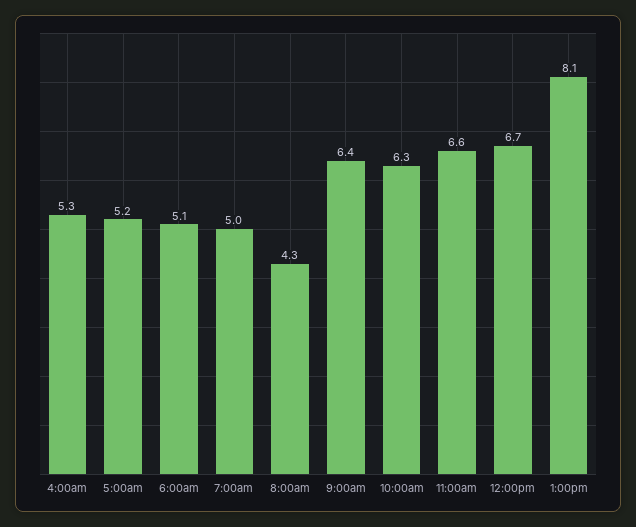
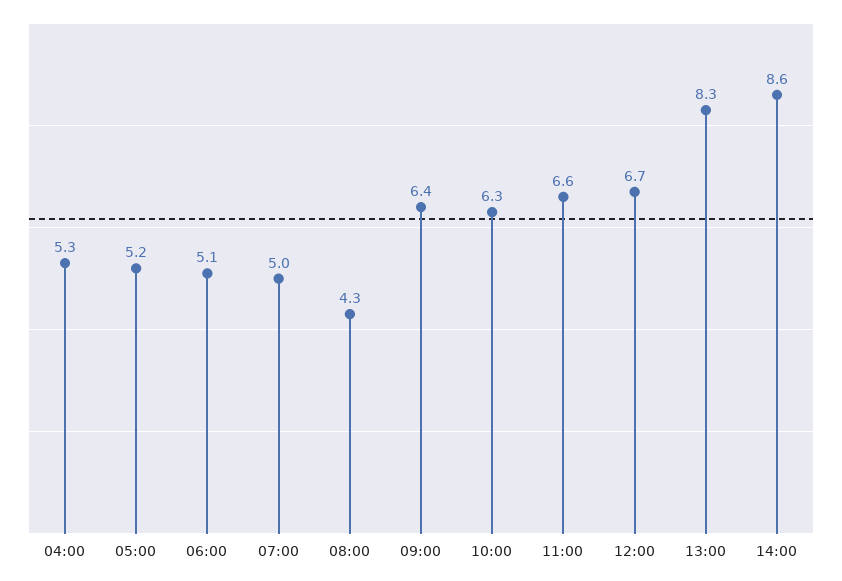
1:00pm: 8.1 -> 8.3
14:00: none -> 8.6

